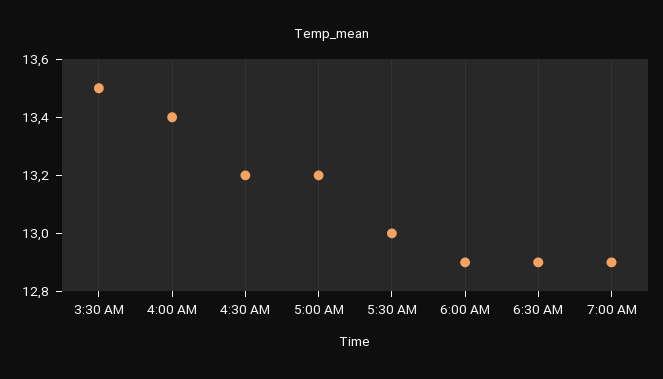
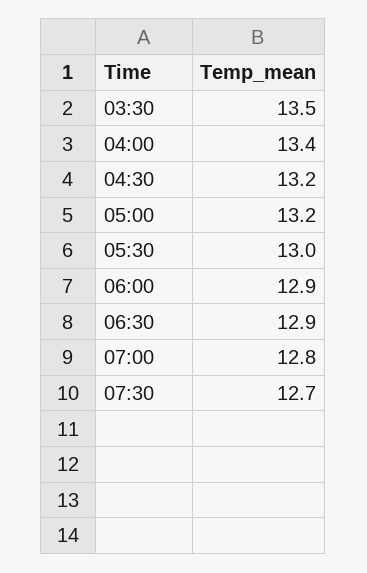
7:00 AM: 12.9 -> 12.8
07:30: none -> 12.7

